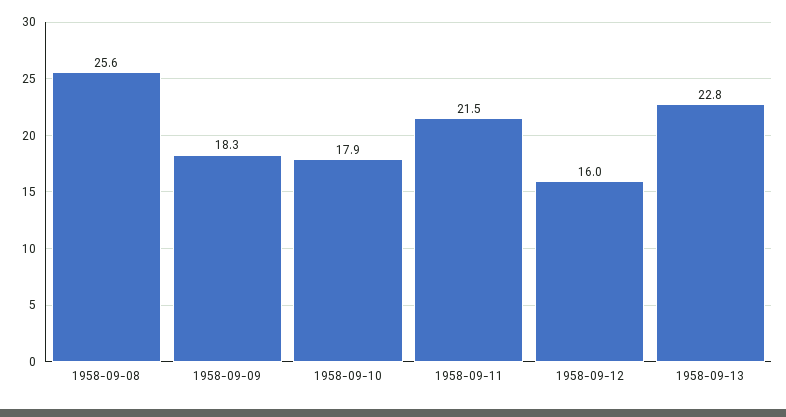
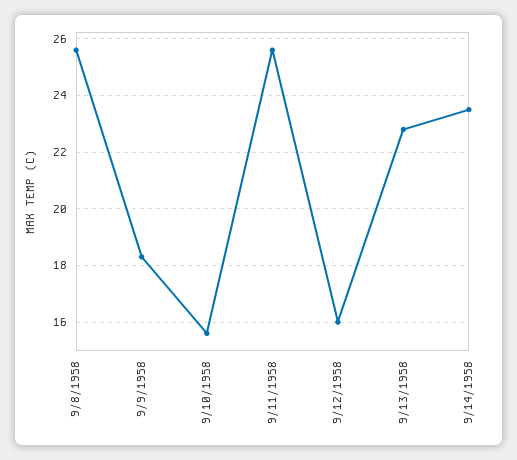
1958-09-10: 17.9 -> 15.5
1958-09-11: 21.5 -> 25.5
9/14/1958: none -> 23.5

